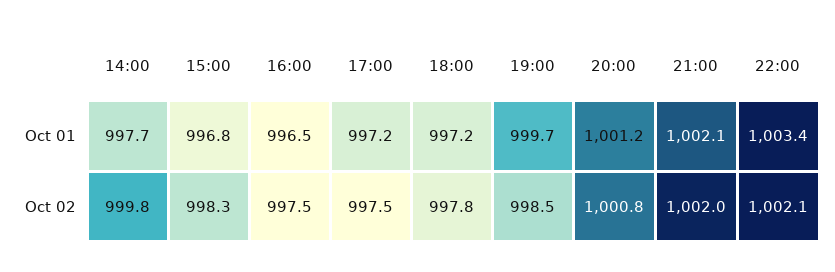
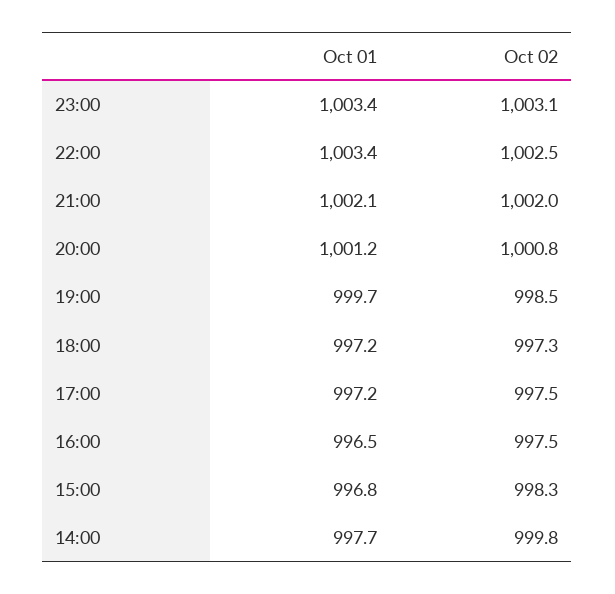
18:00, Oct 02: 997.8 -> 997.3
22:00, Oct 02: 1002.1 -> 1002.5
23:00, Oct 01: none -> 1003.4
23:00, Oct 02: none -> 1003.1

